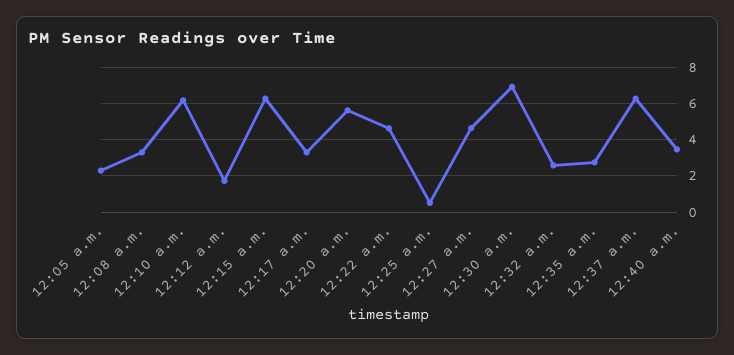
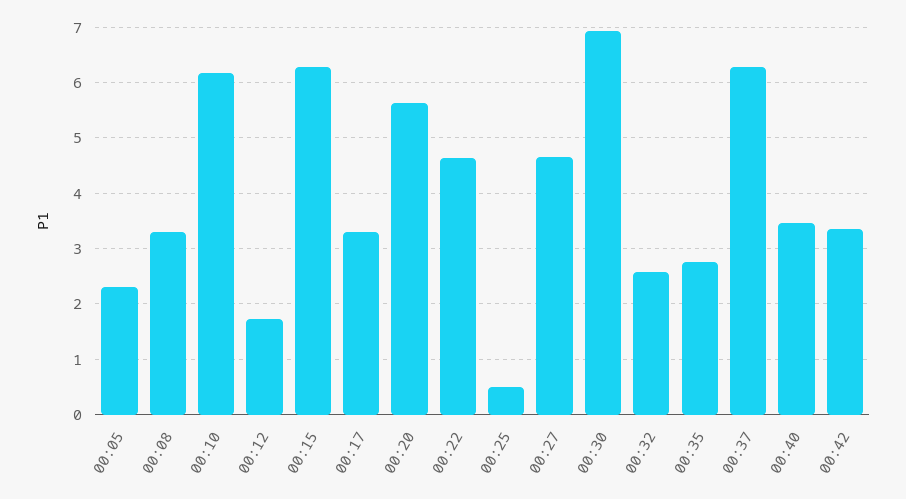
00:42: none -> 3.4

